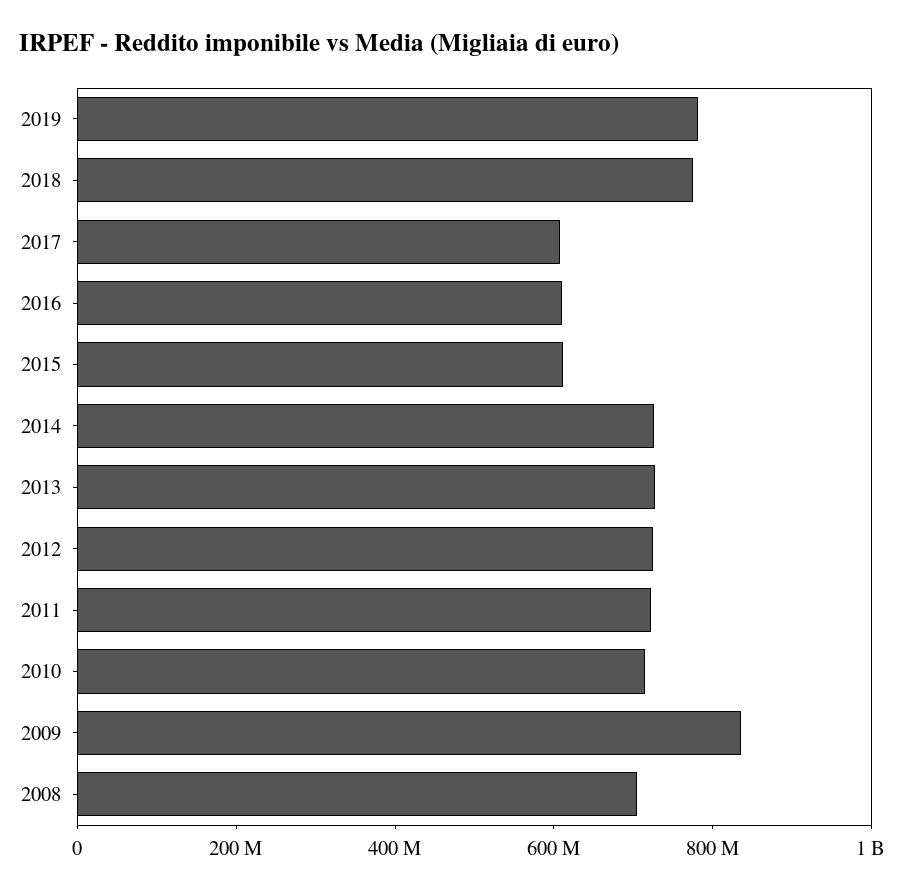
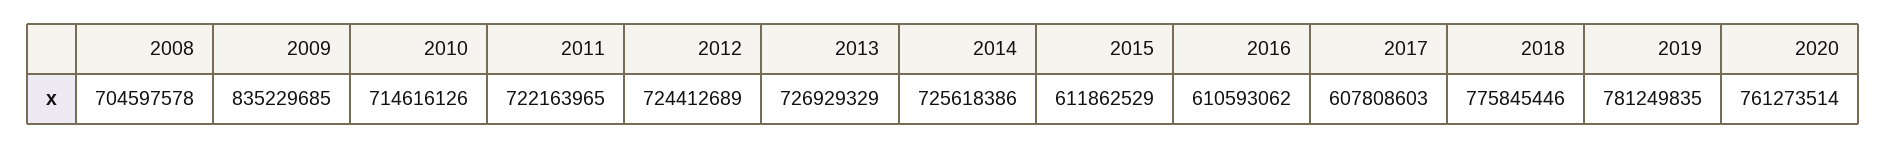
2020: none -> 761273514

